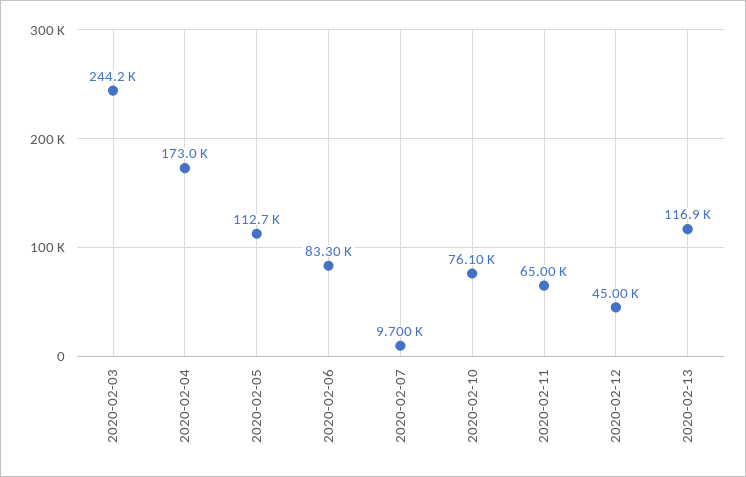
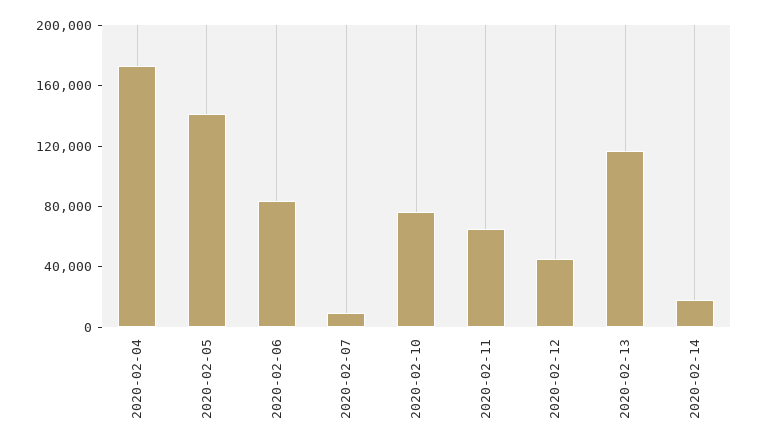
2020-02-03: 244200 -> none
2020-02-05: 112700 -> 140000
2020-02-14: none -> 20000

